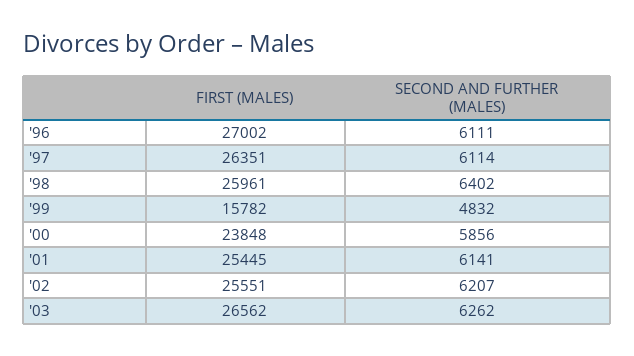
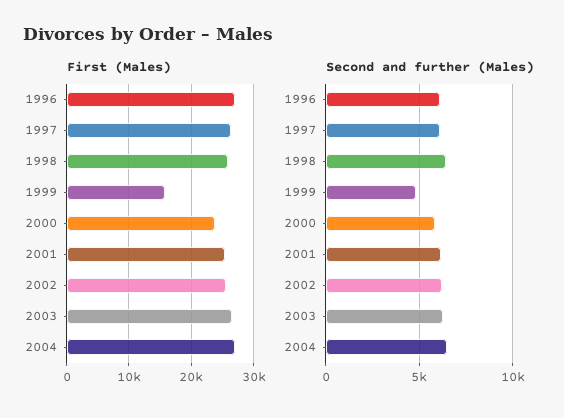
FIRST (MALES), 2004: none -> 27000
SECOND AND FURTHER (MALES), 2004: none -> 6500

